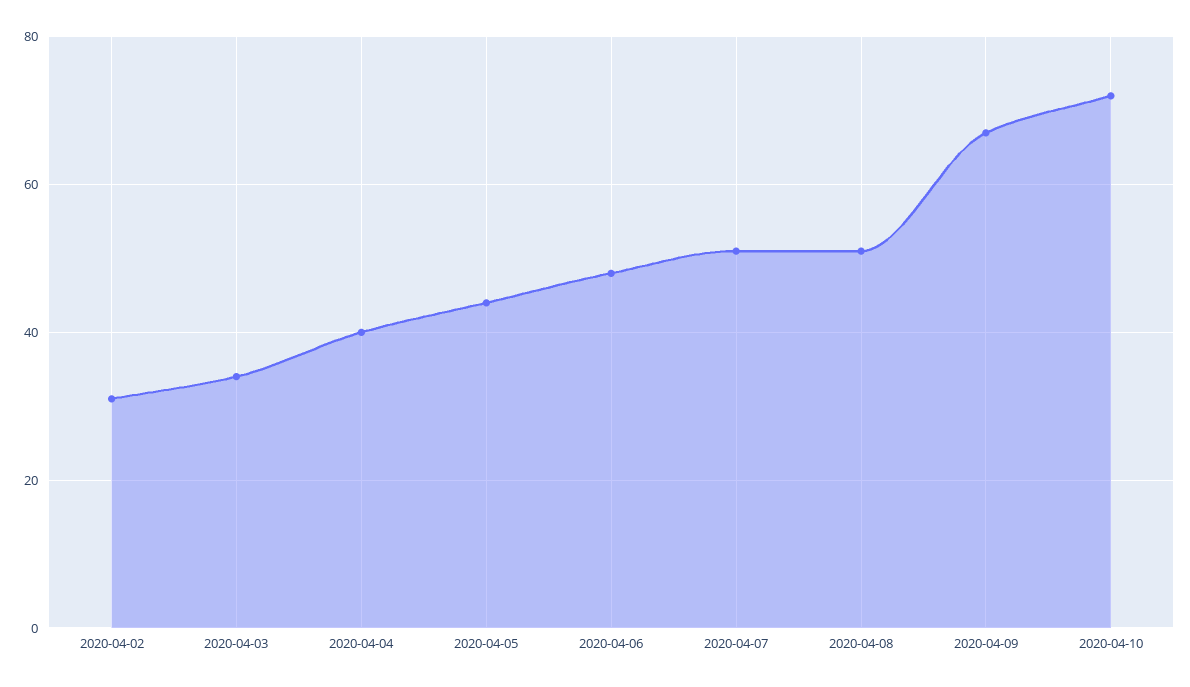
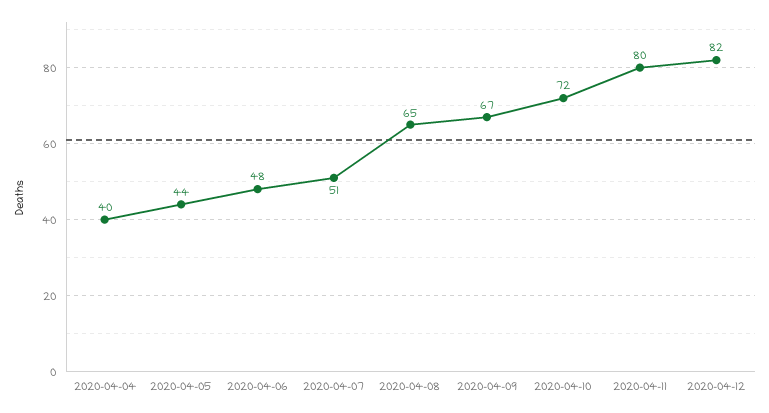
2020-04-02: 30 -> none
2020-04-03: 35 -> none
2020-04-08: 50 -> 65
2020-04-11: none -> 80
2020-04-12: none -> 82

